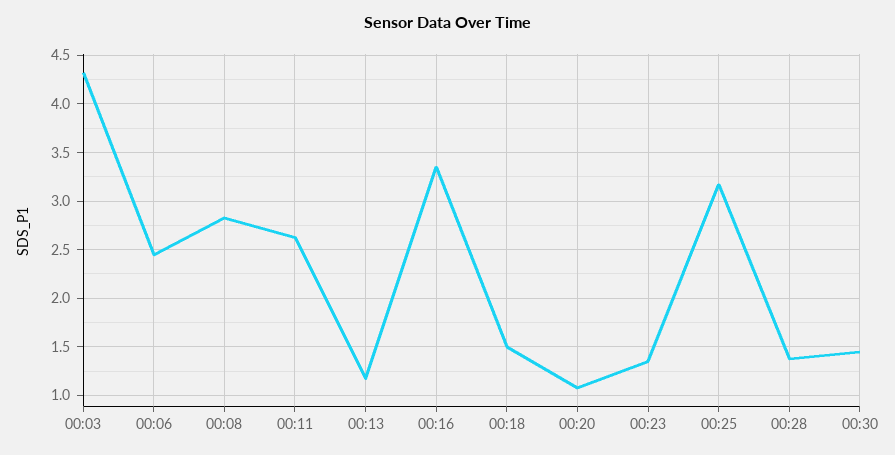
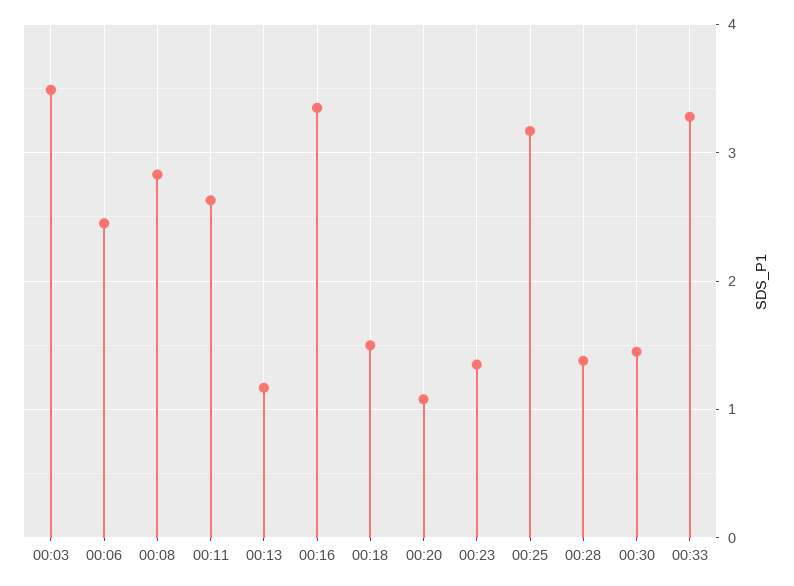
00:03: 4.3 -> 3.5
00:33: none -> 3.3

